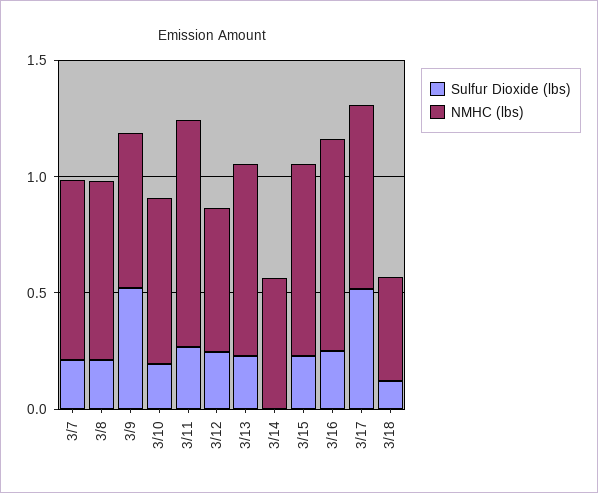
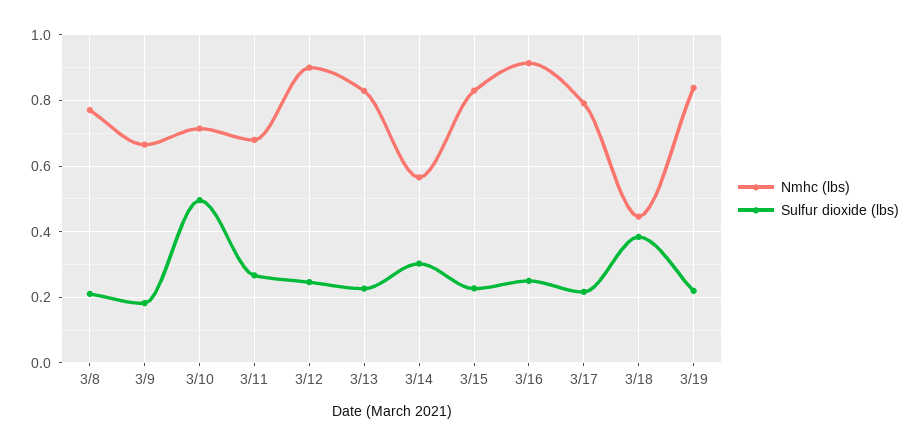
Sulfur Dioxide (lbs), 3/7: 0.2 -> none
NMHC (lbs), 3/7: 0.8 -> none
Sulfur Dioxide (lbs), 3/9: 0.5 -> 0.18
Sulfur Dioxide (lbs), 3/10: 0.2 -> 0.5
NMHC (lbs), 3/11: 1 -> 0.68
NMHC (lbs), 3/12: 0.6 -> 0.9
Sulfur Dioxide (lbs), 3/14: 0 -> 0.3
Sulfur Dioxide (lbs), 3/17: 0.5 -> 0.22
Sulfur Dioxide (lbs), 3/18: 0.1 -> 0.38
NMHC (lbs), 3/19: none -> 0.84
Sulfur Dioxide (lbs), 3/19: none -> 0.22

